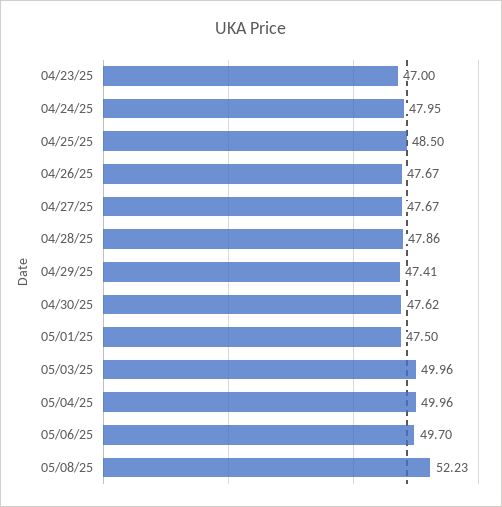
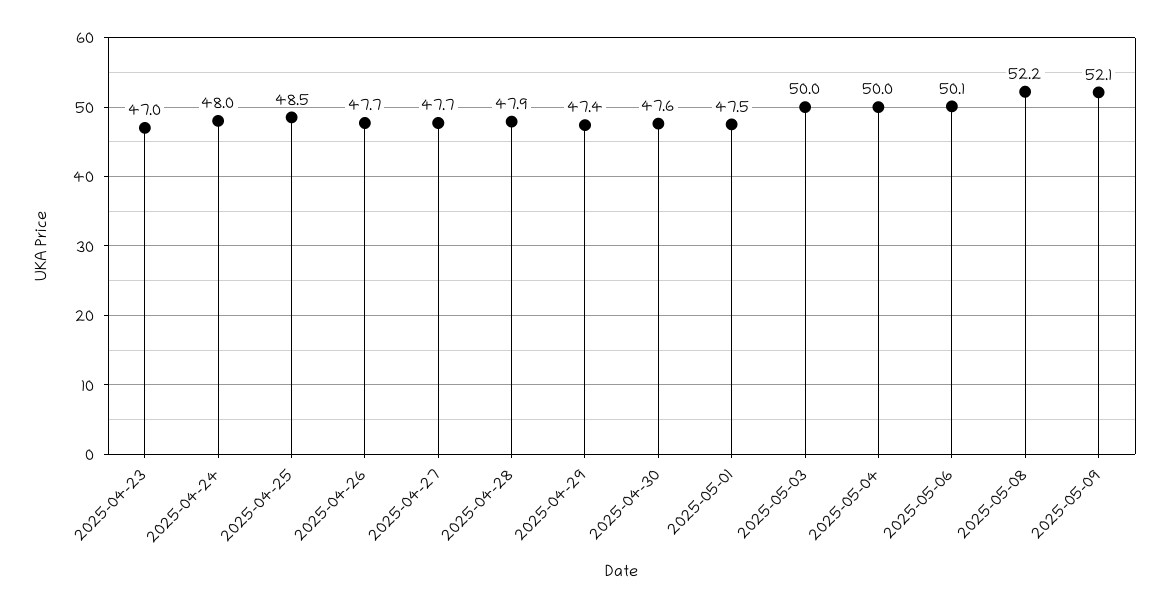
05/06/25: 49.7 -> 50.1
2025-05-09: none -> 52.1

